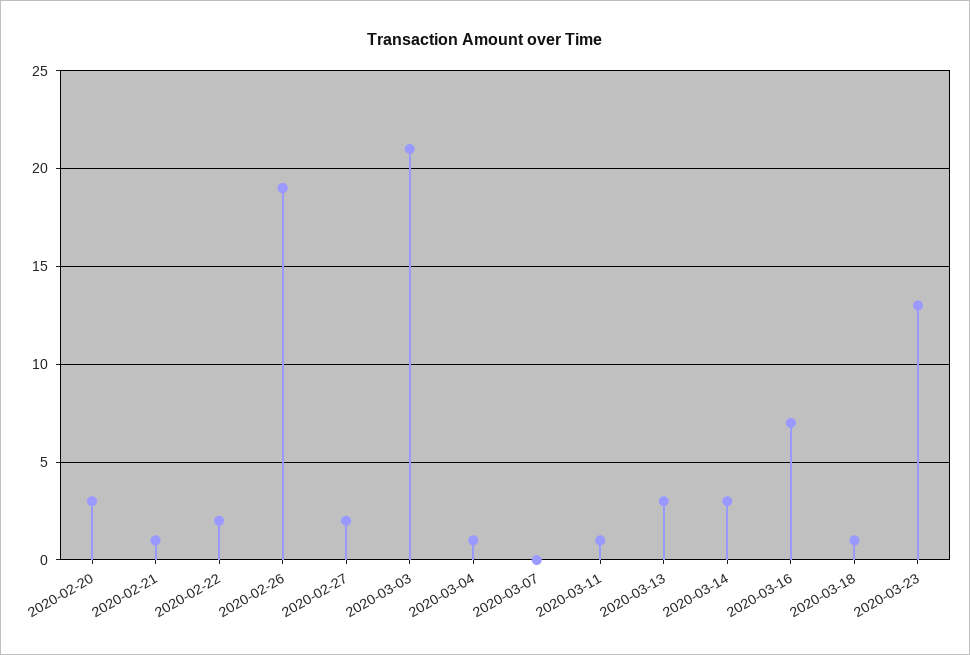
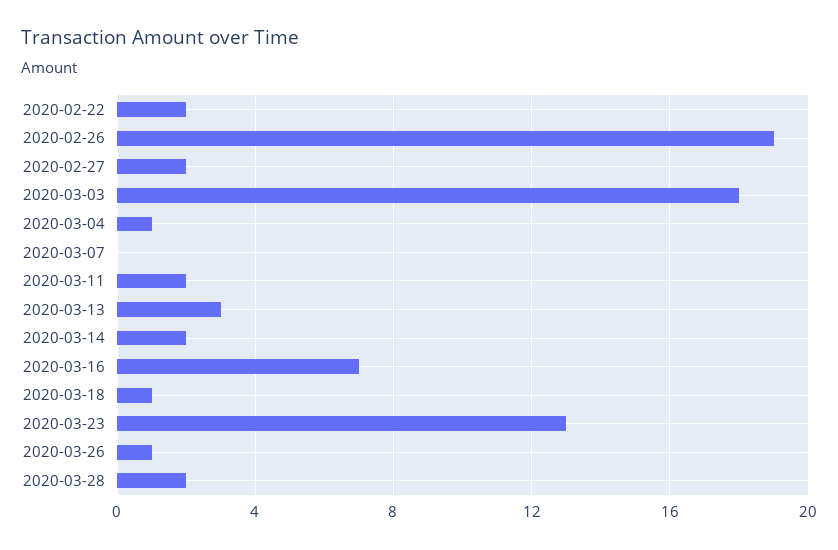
2020-02-20: 3 -> none
2020-02-21: 1 -> none
2020-03-03: 21 -> 18
2020-03-11: 1 -> 2
2020-03-14: 3 -> 2
2020-03-26: none -> 1
2020-03-28: none -> 2

